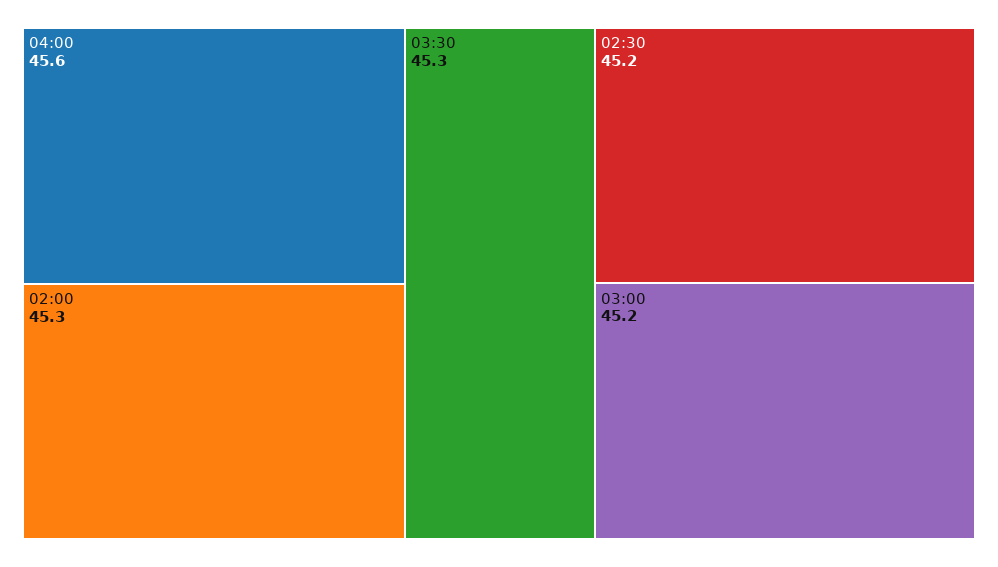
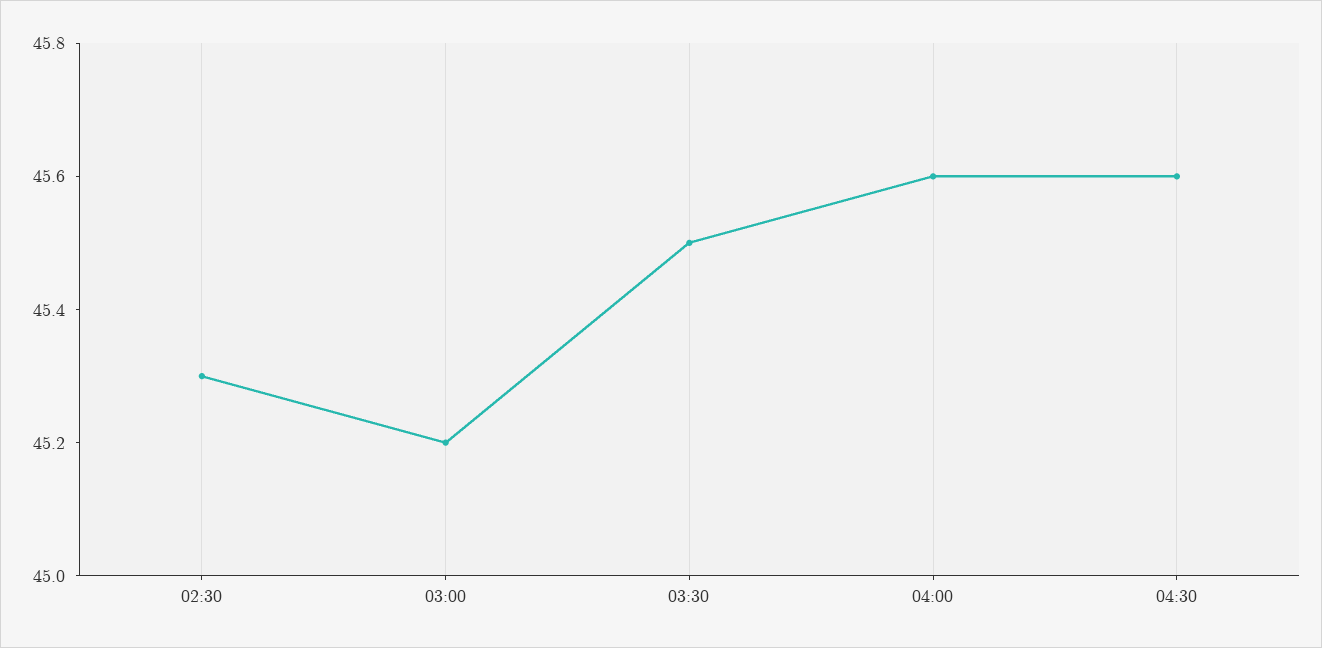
02:00: 45.3 -> none
03:30: 45.3 -> 45.5
02:30: 45.2 -> 45.3
04:30: none -> 45.6

